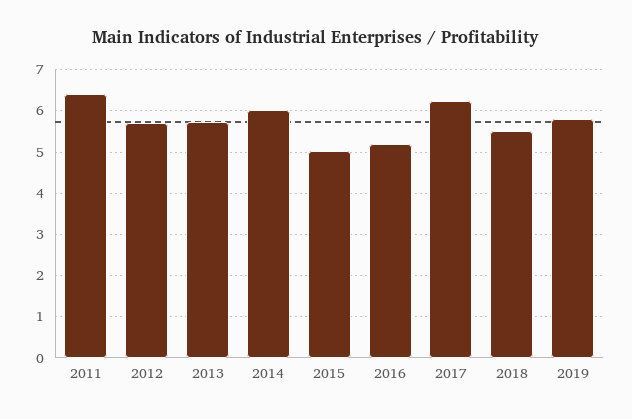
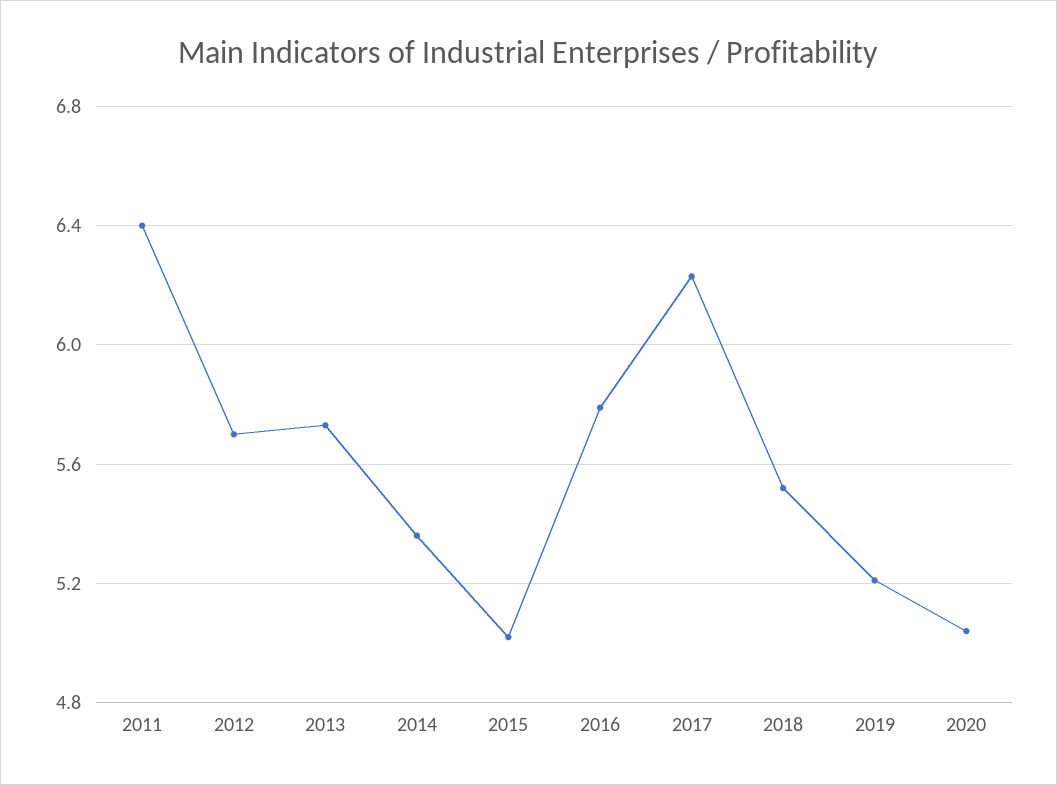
2014: 6 -> 5.35
2016: 5.2 -> 5.8
2019: 5.8 -> 5.2
2020: none -> 5.05

